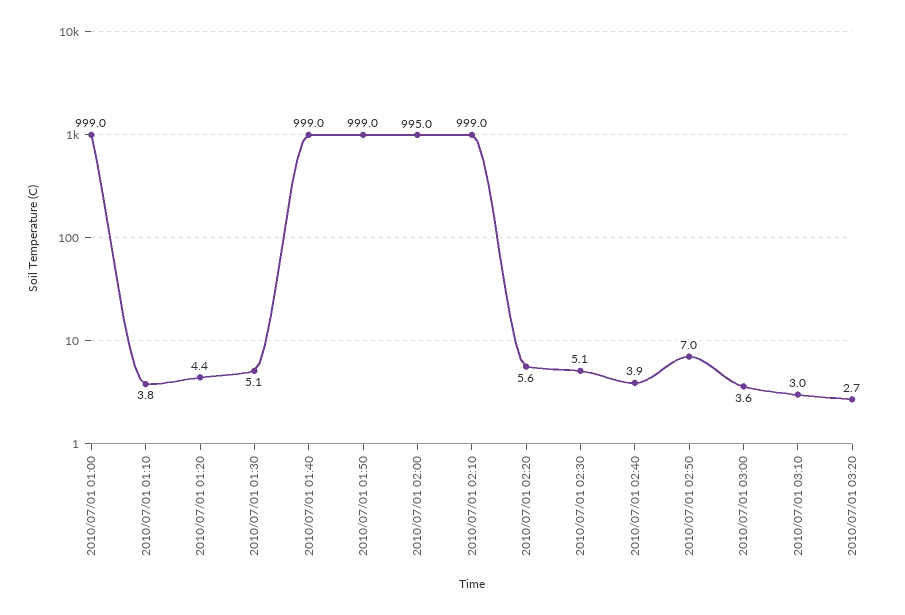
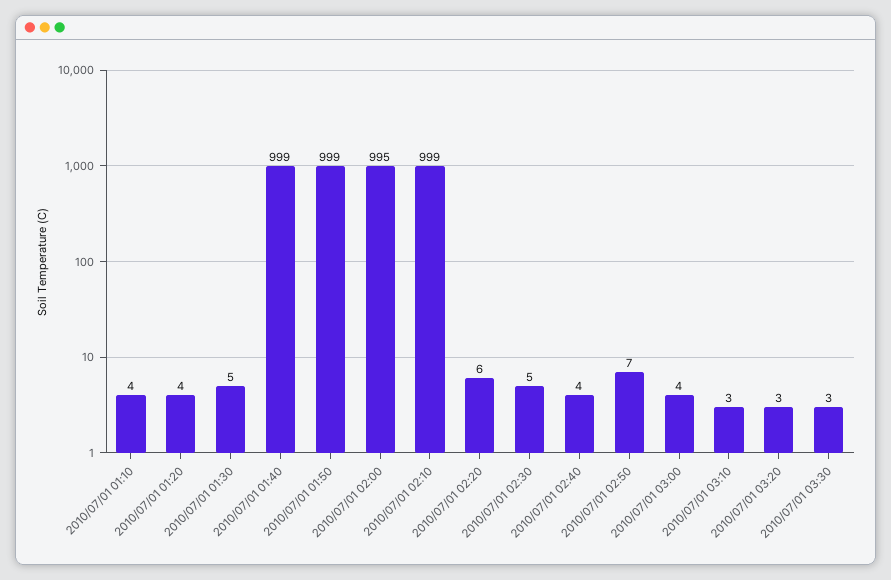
2010/07/01 01:00: 999 -> none
2010/07/01 03:30: none -> 3

